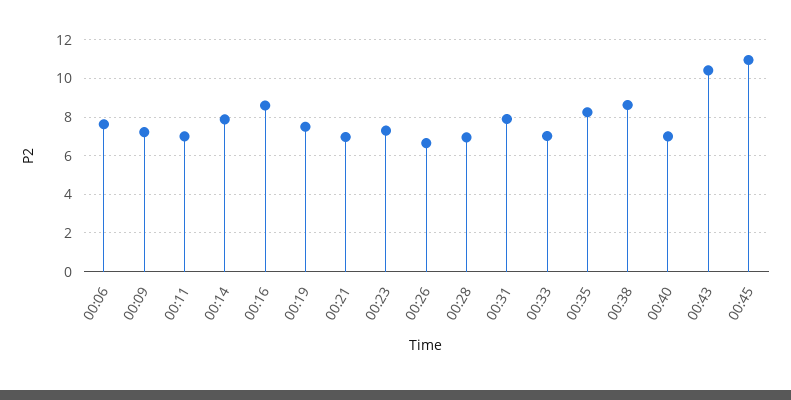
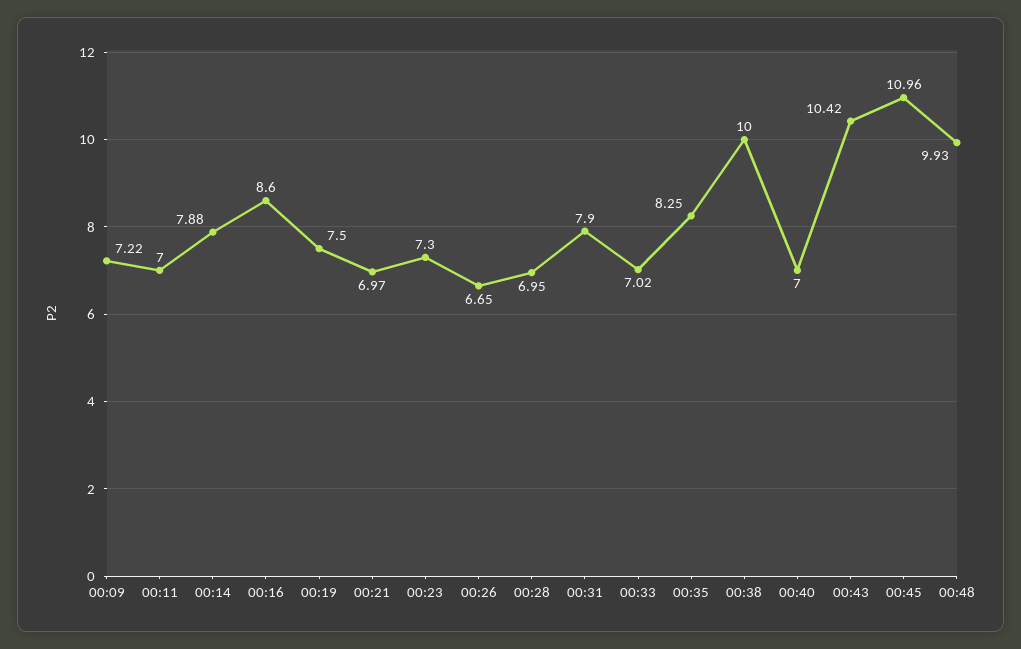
00:06: 7.5 -> none
00:38: 8.5 -> 10
00:48: none -> 9.93

